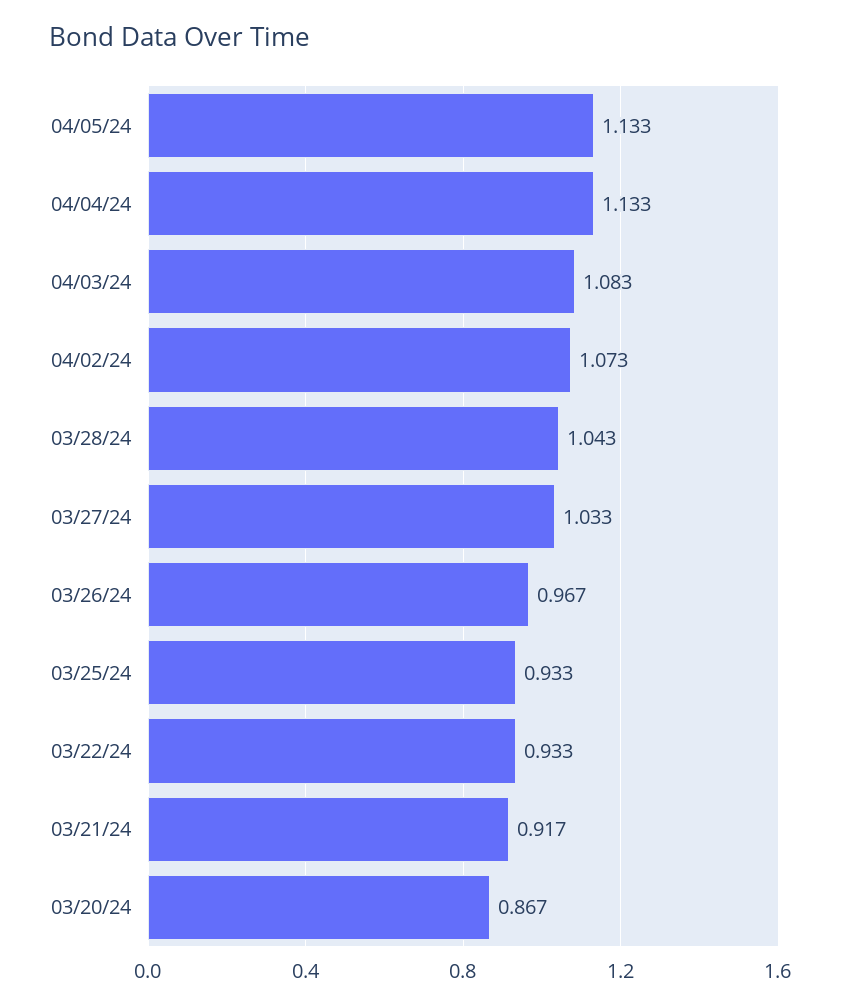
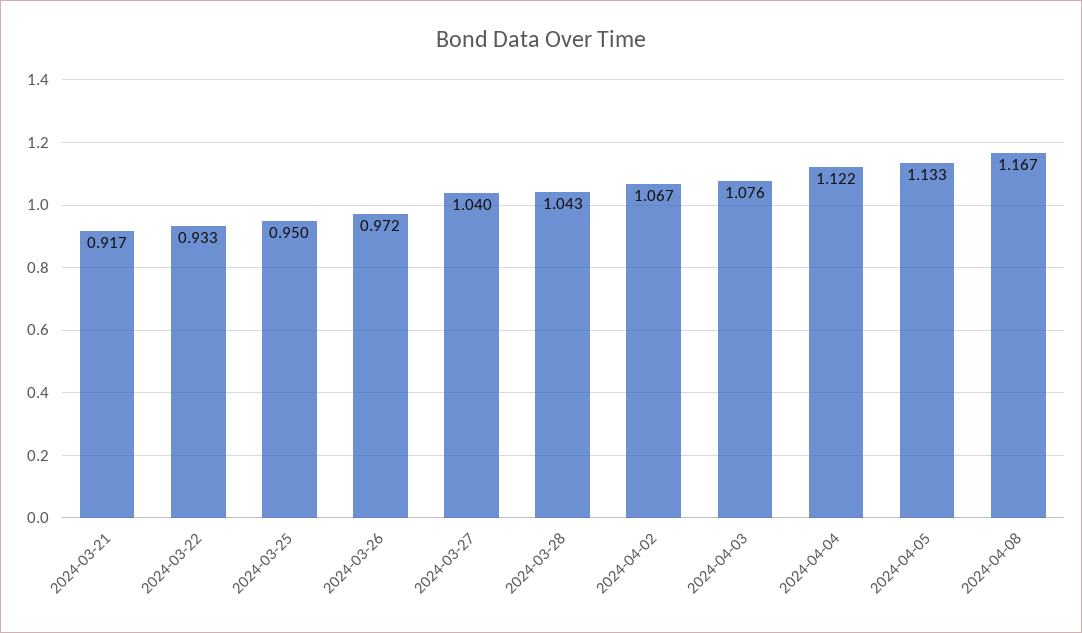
04/04/24: 1.133 -> 1.122
04/03/24: 1.083 -> 1.076
04/02/24: 1.073 -> 1.067
03/27/24: 1.033 -> 1.04
03/26/24: 0.967 -> 0.972
03/25/24: 0.933 -> 0.95
03/20/24: 0.867 -> none
2024-04-08: none -> 1.167

